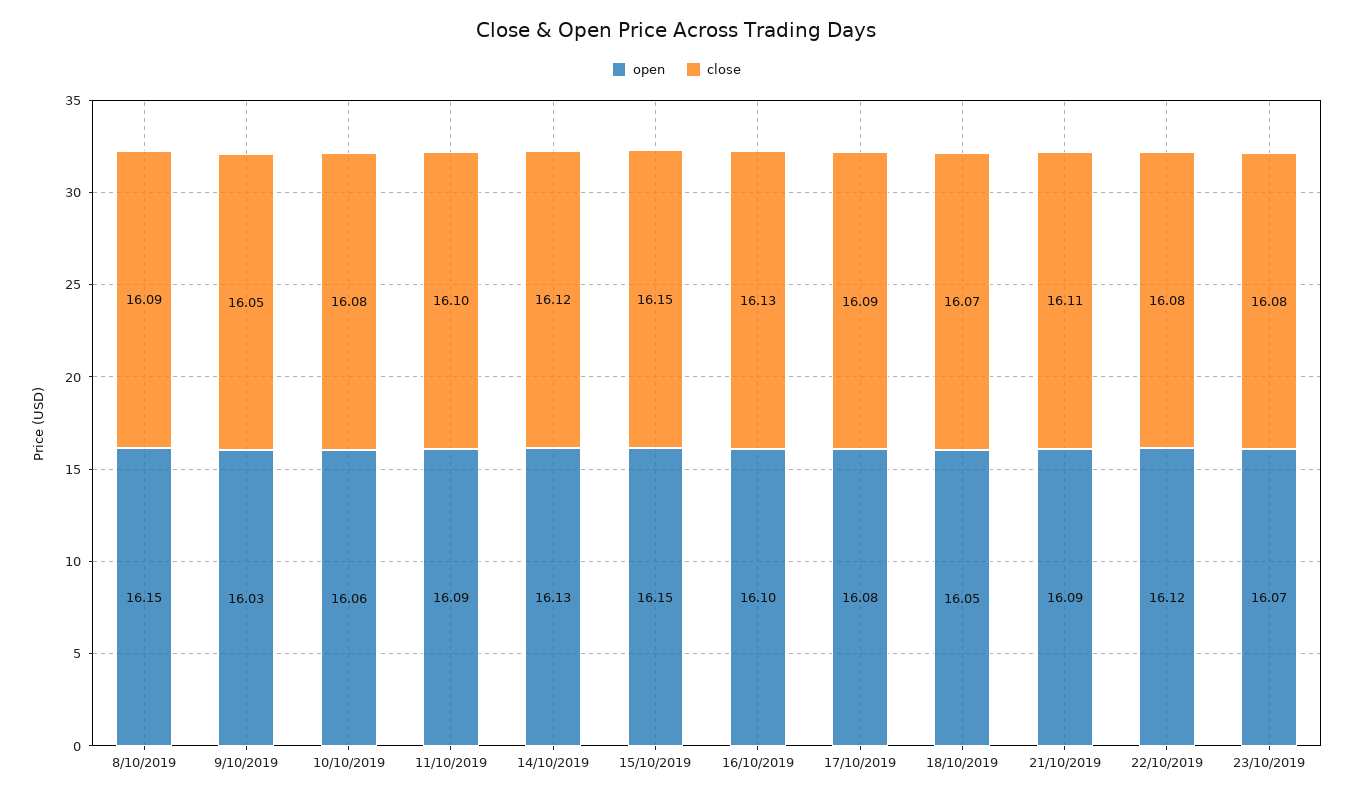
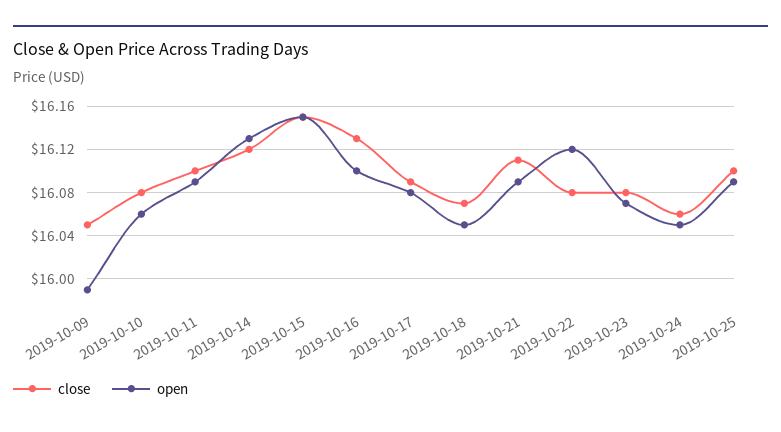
open, 8/10/2019: 16.15 -> none
close, 8/10/2019: 16.09 -> none
open, 9/10/2019: 16.03 -> 15.99
close, 2019-10-24: none -> 16.06
open, 2019-10-24: none -> 16.05
close, 2019-10-25: none -> 16.1
open, 2019-10-25: none -> 16.09

